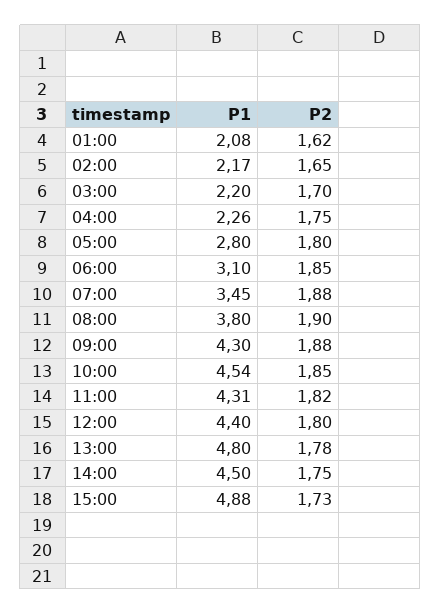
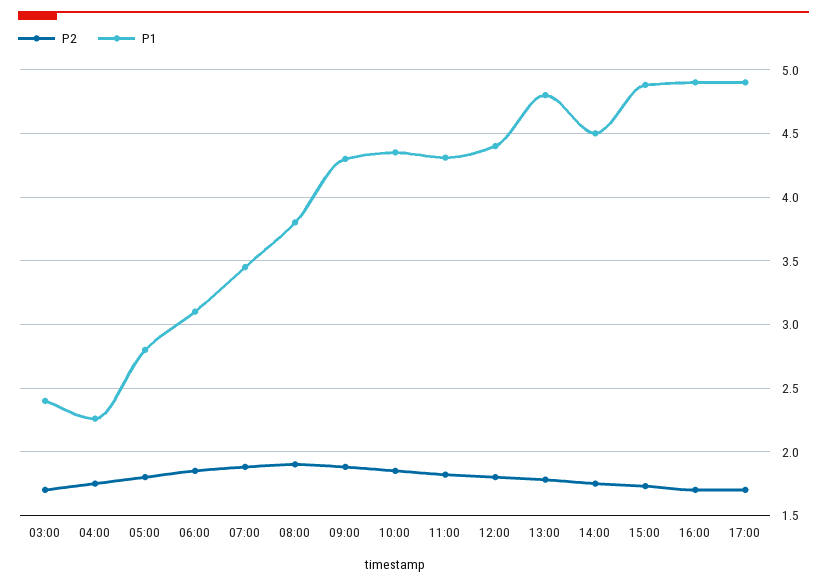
P1, 01:00: 2.08 -> none
P2, 01:00: 1.62 -> none
P1, 02:00: 2.17 -> none
P2, 02:00: 1.65 -> none
P1, 03:00: 2.2 -> 2.4
P1, 10:00: 4.54 -> 4.35
P2, 16:00: none -> 1.7
P1, 16:00: none -> 4.9
P2, 17:00: none -> 1.7
P1, 17:00: none -> 4.9

